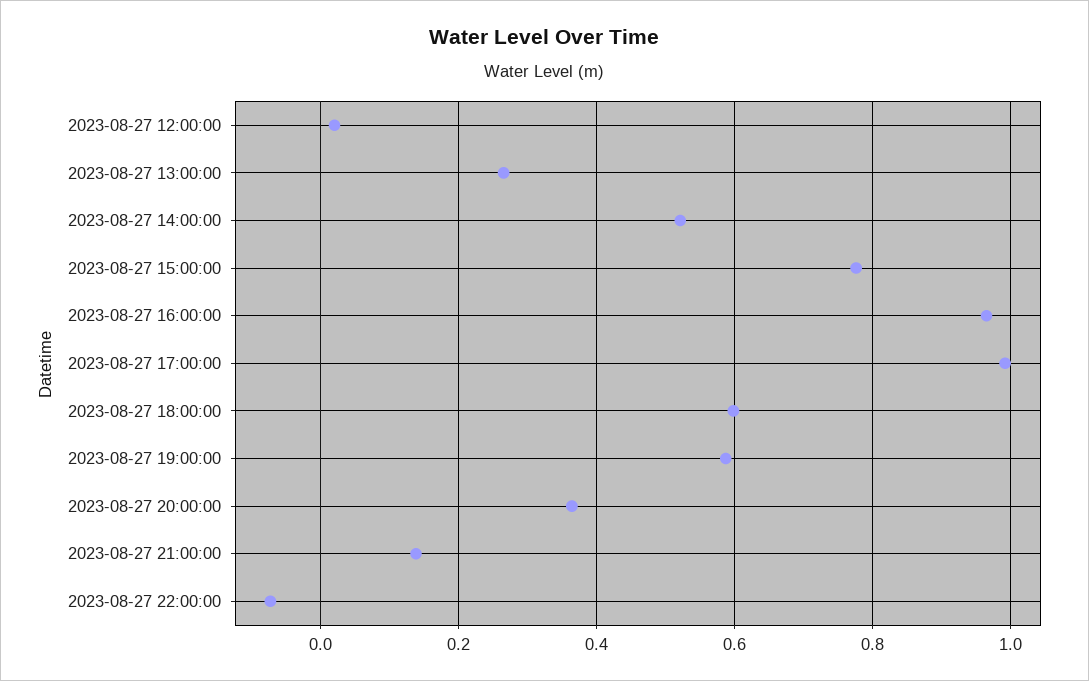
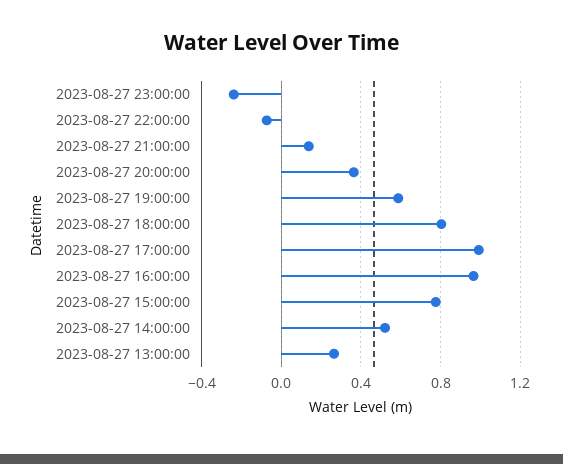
2023-08-27 12:00:00: 0.02 -> none
2023-08-27 18:00:00: 0.6 -> 0.8
2023-08-27 23:00:00: none -> -0.25

